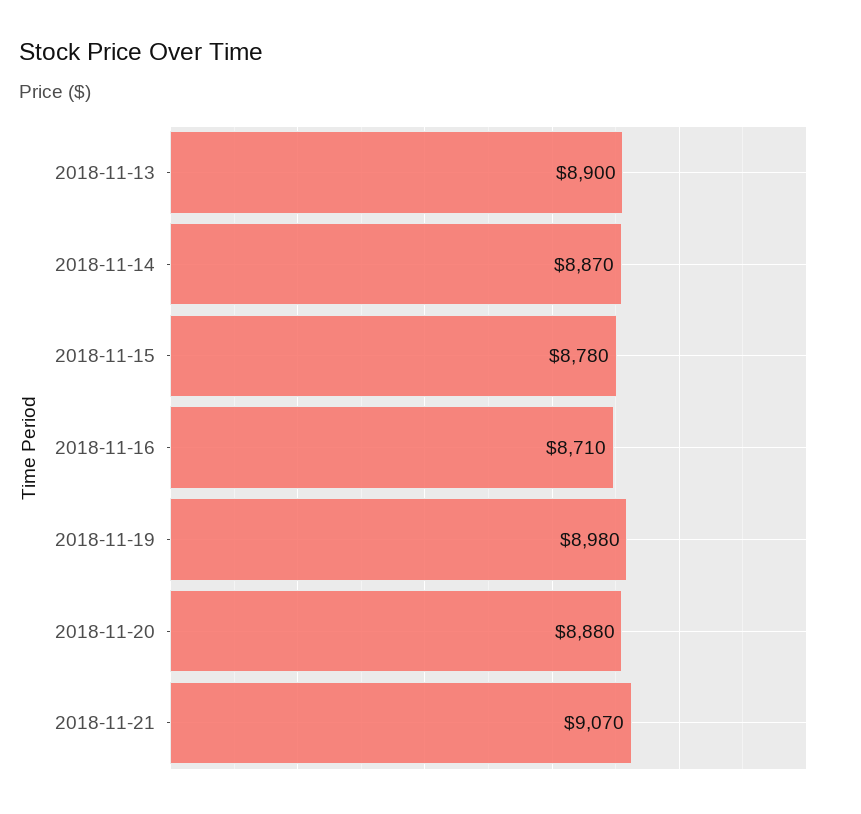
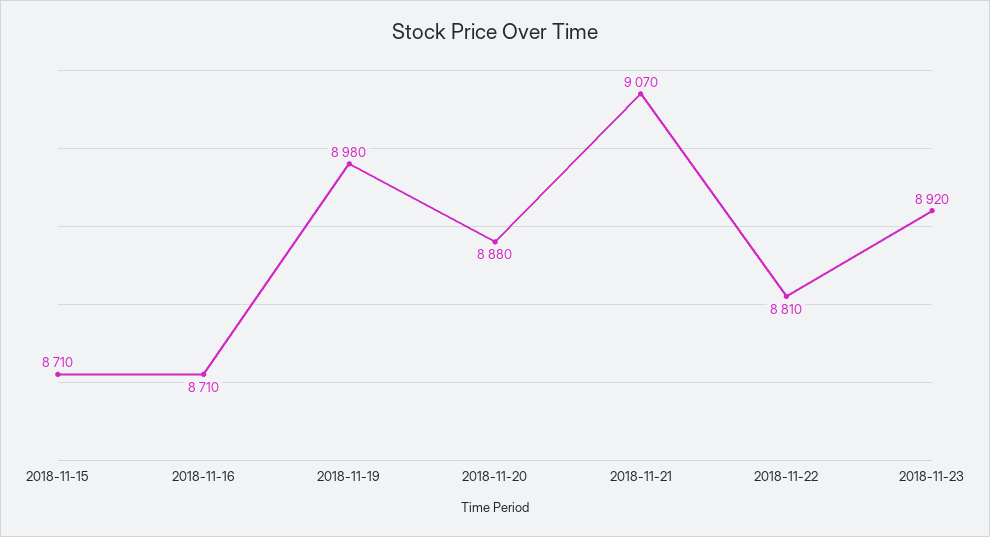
2018-11-13: 8900 -> none
2018-11-14: 8870 -> none
2018-11-15: 8780 -> 8710
2018-11-22: none -> 8810
2018-11-23: none -> 8920

